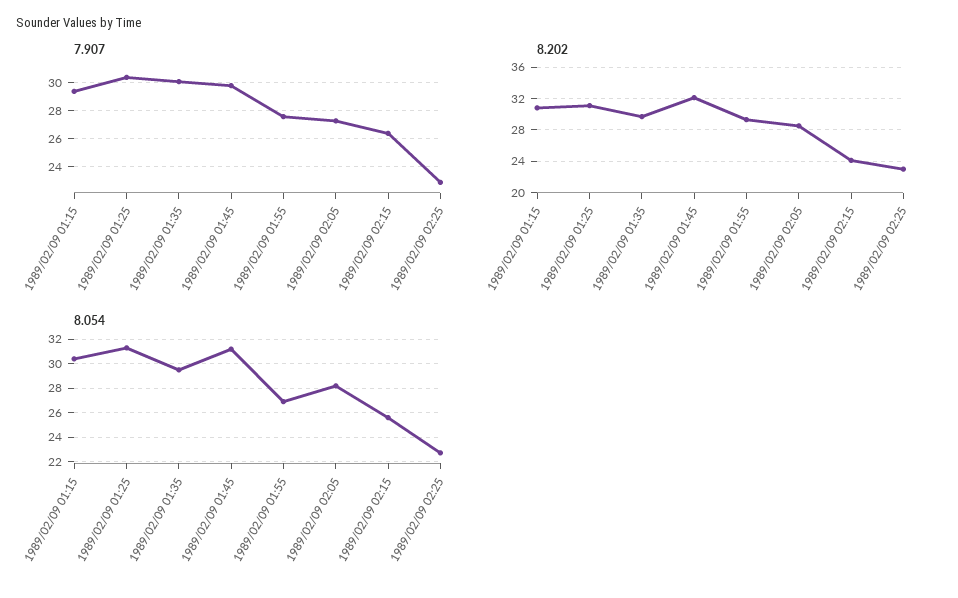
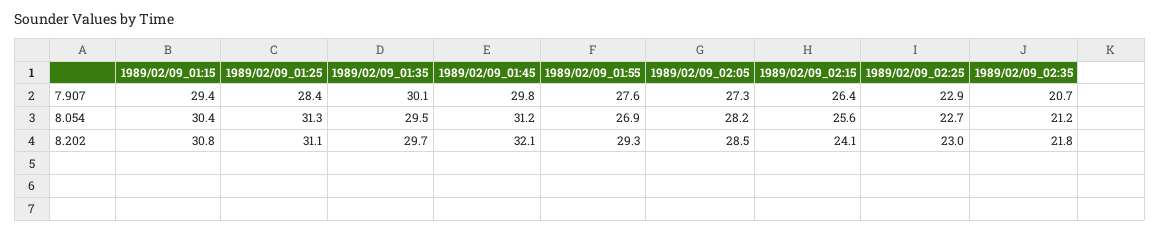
7.907, 1989/02/09 01:25: 30.5 -> 28.4
7.907, 1989/02/09_02:35: none -> 20.7
8.054, 1989/02/09_02:35: none -> 21.2
8.202, 1989/02/09_02:35: none -> 21.8

